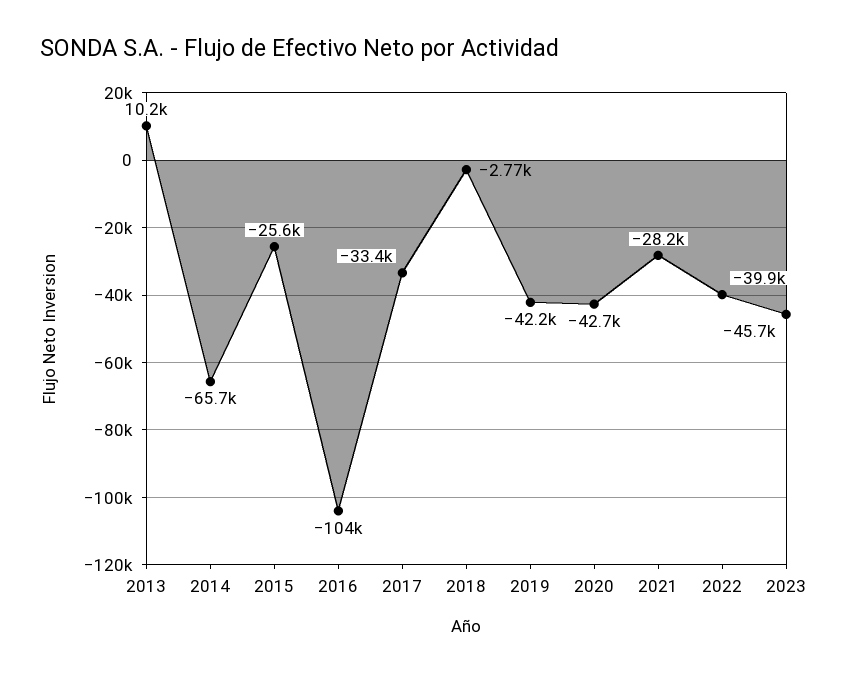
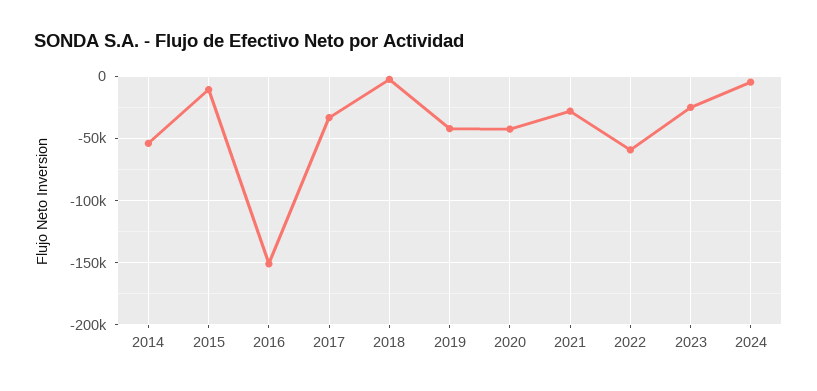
2013: 10200 -> none
2014: -65700 -> -55000
2015: -25600 -> -10000
2016: -104000 -> -150000
2022: -39900 -> -60000
2023: -45700 -> -25000
2024: none -> -5000

